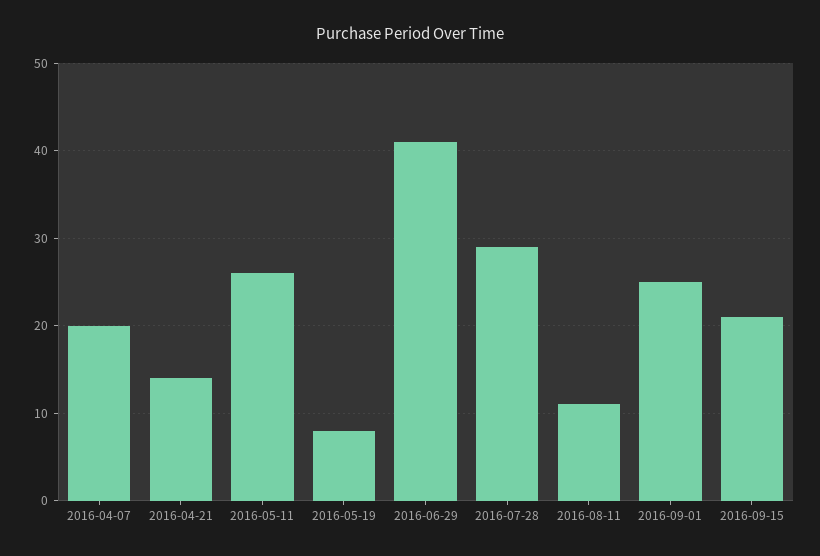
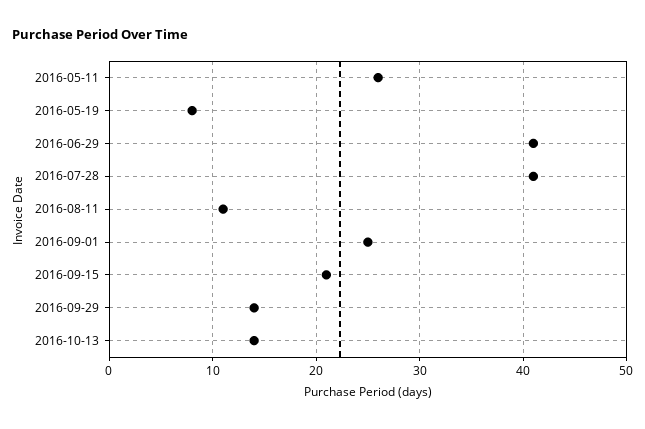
2016-04-07: 20 -> none
2016-04-21: 14 -> none
2016-07-28: 29 -> 41
2016-09-29: none -> 14
2016-10-13: none -> 14

